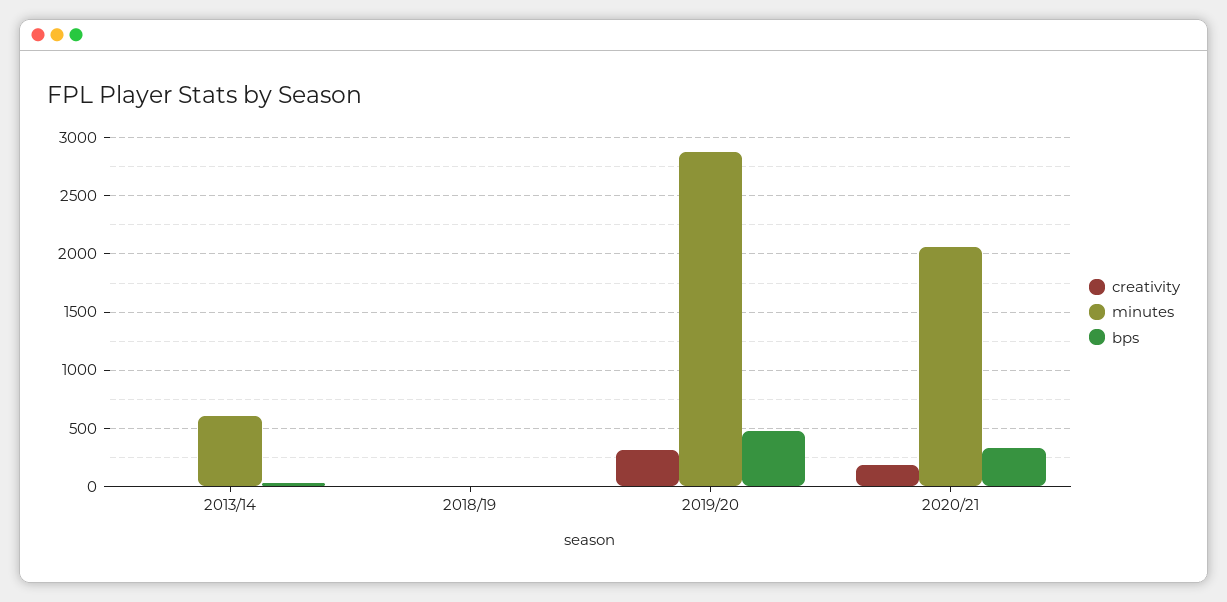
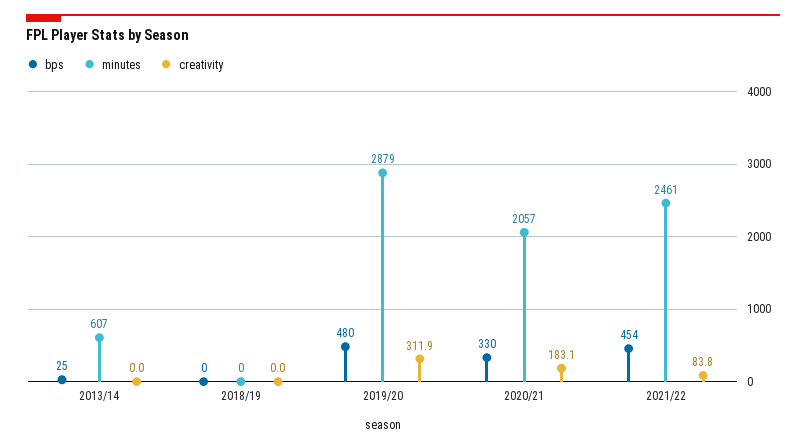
bps, 2021/22: none -> 454
minutes, 2021/22: none -> 2461
creativity, 2021/22: none -> 83.8

